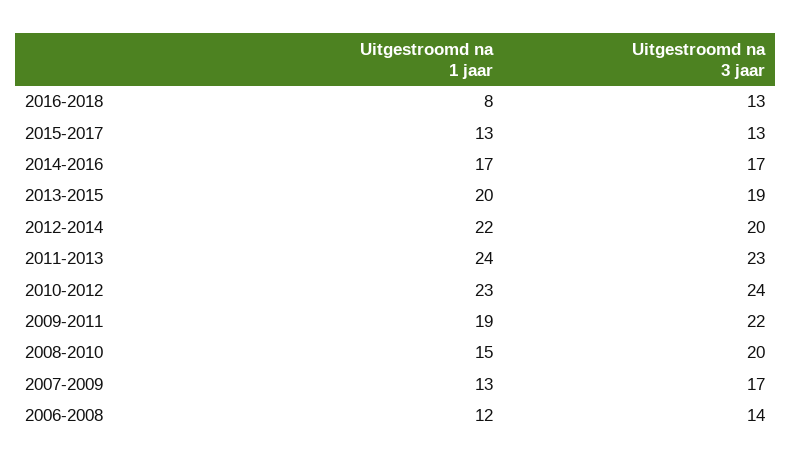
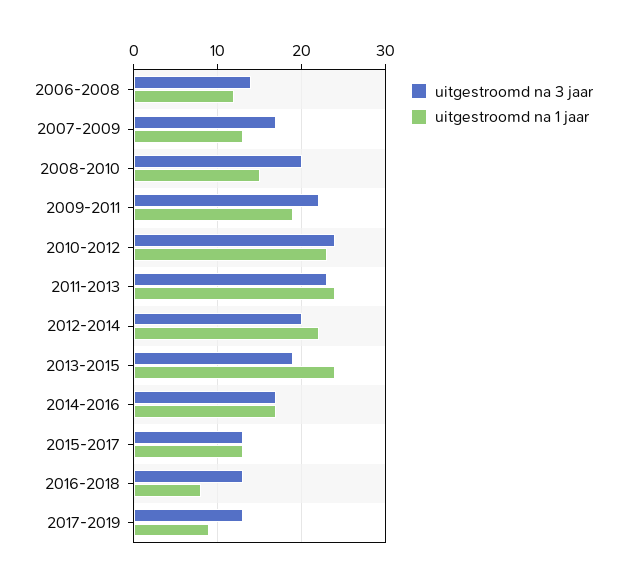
Uitgestroomd na 1 jaar, 2013-2015: 20 -> 24
Uitgestroomd na 3 jaar, 2017-2019: none -> 13
Uitgestroomd na 1 jaar, 2017-2019: none -> 9

